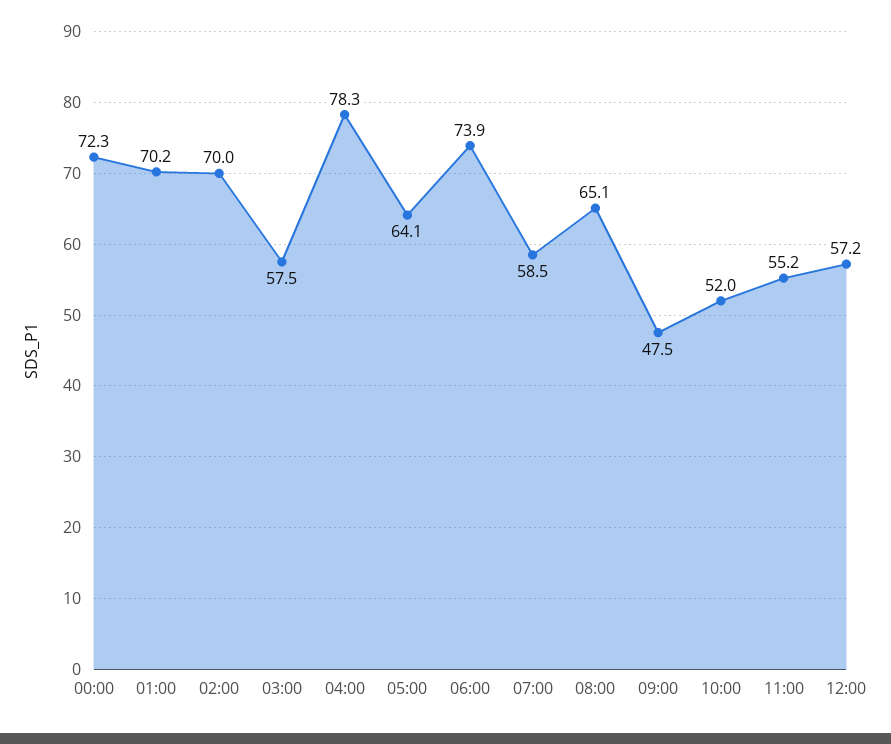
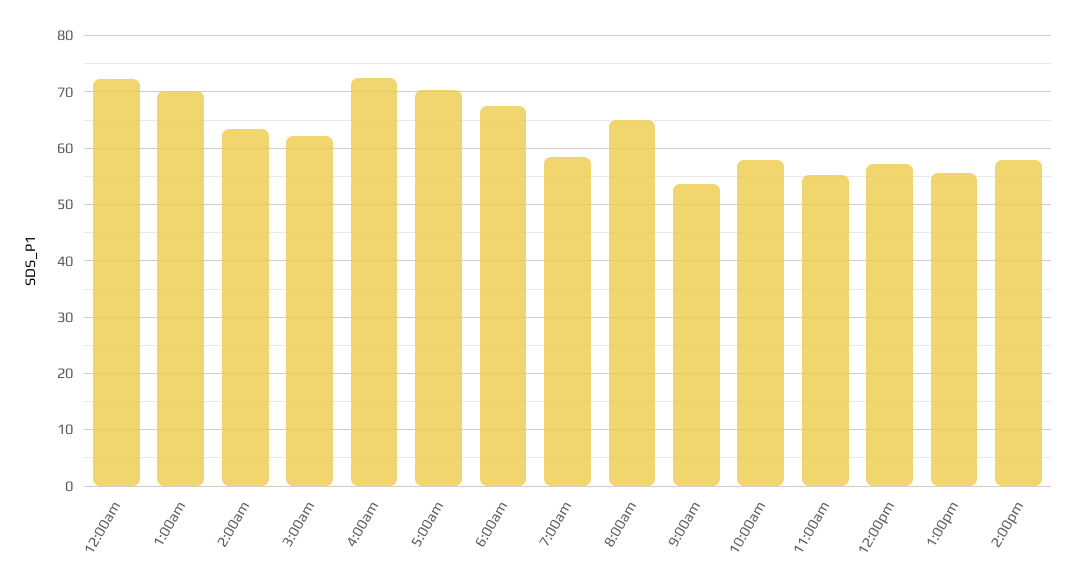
02:00: 70 -> 64
03:00: 57.5 -> 62
04:00: 78.3 -> 72
05:00: 64.1 -> 70
06:00: 73.9 -> 68
09:00: 47.5 -> 54
10:00: 52 -> 58
1:00pm: none -> 56
2:00pm: none -> 58

